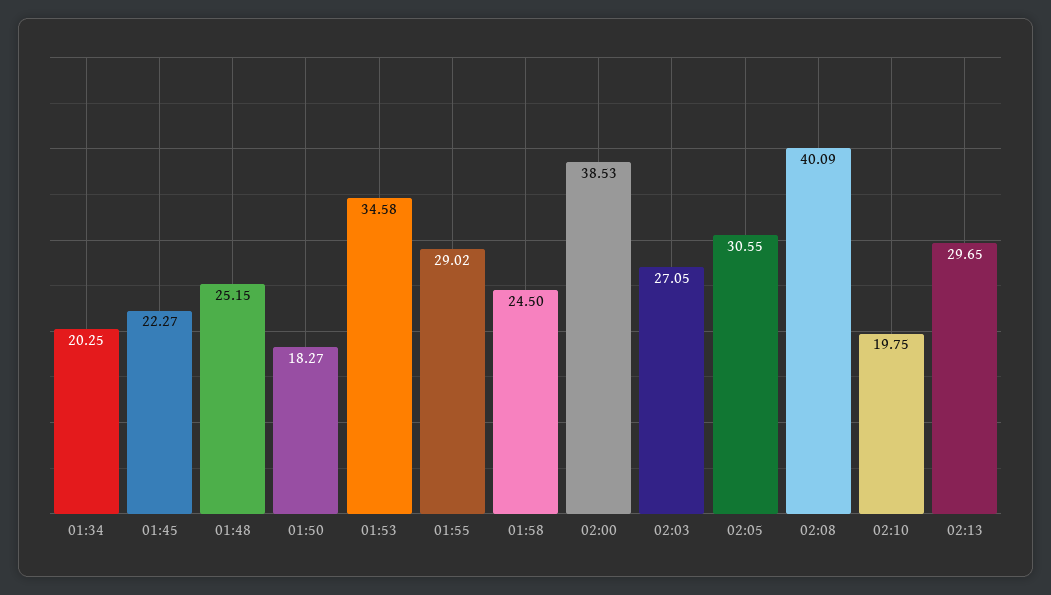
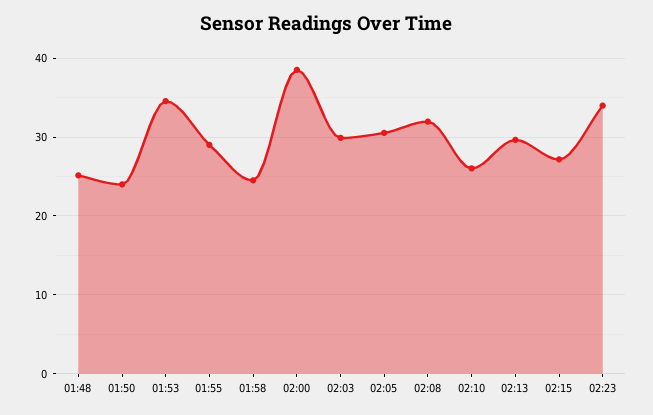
01:34: 20.25 -> none
01:45: 22.27 -> none
01:50: 18.27 -> 24
02:03: 27.05 -> 30
02:08: 40.09 -> 32
02:10: 19.75 -> 26
02:15: none -> 27
02:23: none -> 34

